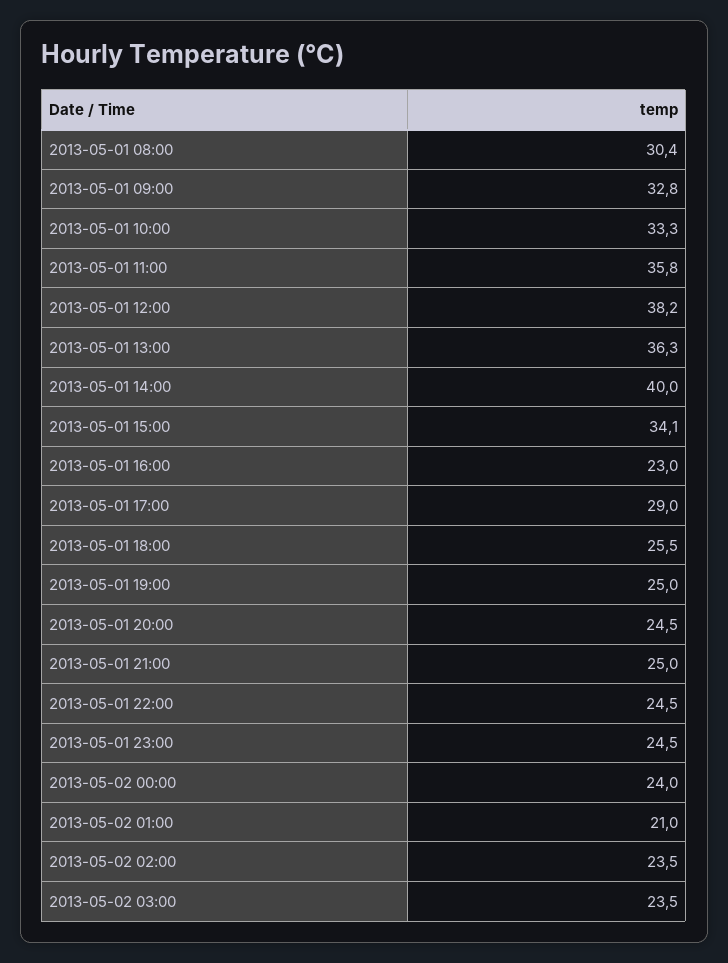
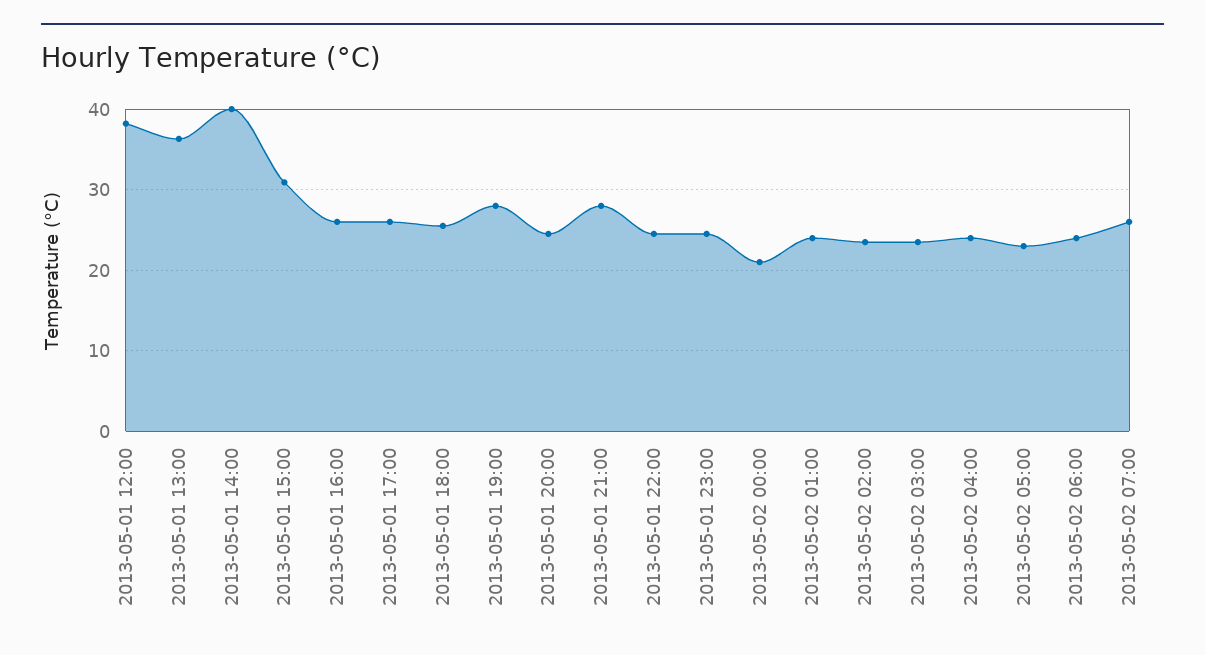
2013-05-01 08:00: 30.4 -> none
2013-05-01 09:00: 32.8 -> none
2013-05-01 10:00: 33.3 -> none
2013-05-01 11:00: 35.8 -> none
2013-05-01 15:00: 34.1 -> 31
2013-05-01 16:00: 23 -> 26
2013-05-01 17:00: 29 -> 26
2013-05-01 19:00: 25 -> 28
2013-05-01 21:00: 25 -> 28
2013-05-02 00:00: 24 -> 21
2013-05-02 01:00: 21 -> 24
2013-05-02 04:00: none -> 24
2013-05-02 05:00: none -> 23
2013-05-02 06:00: none -> 24
2013-05-02 07:00: none -> 26

